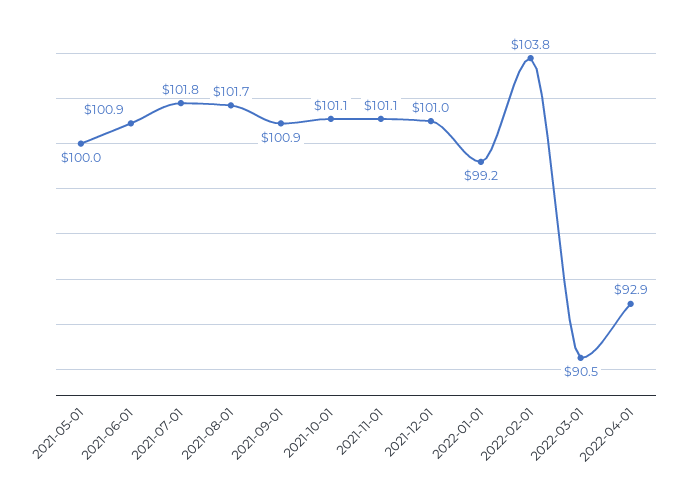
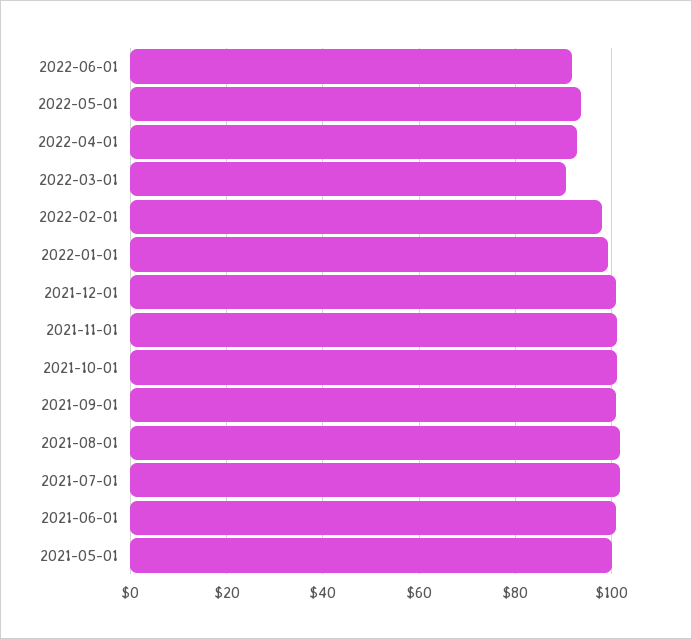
2022-02-01: 103.8 -> 98
2022-06-01: none -> 92
2022-05-01: none -> 94

